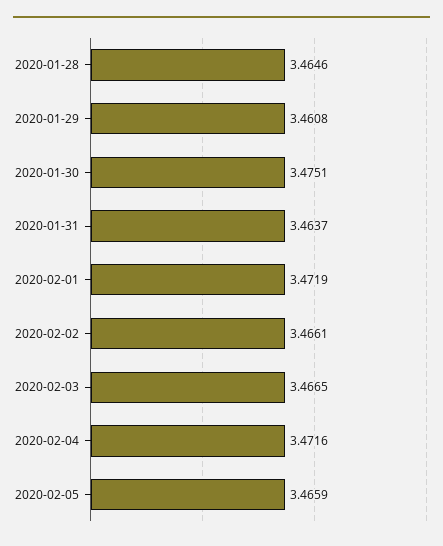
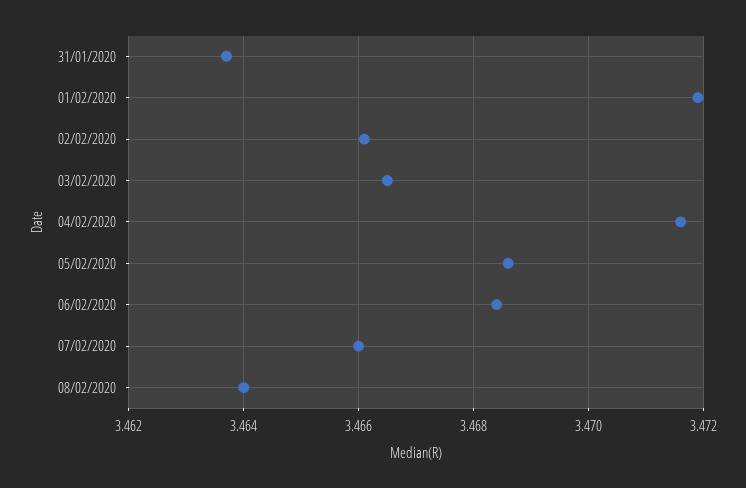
2020-01-28: 3.4646 -> none
2020-01-29: 3.4608 -> none
2020-01-30: 3.4751 -> none
2020-02-05: 3.4659 -> 3.4685
06/02/2020: none -> 3.4685
07/02/2020: none -> 3.466
08/02/2020: none -> 3.464

